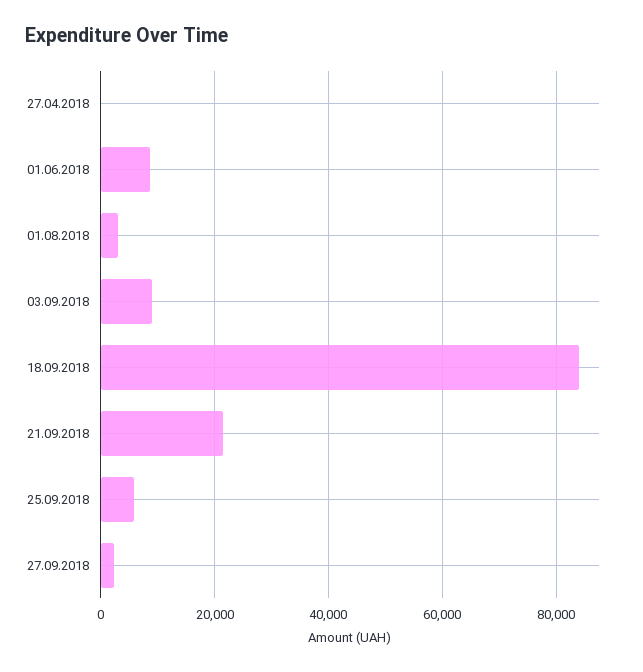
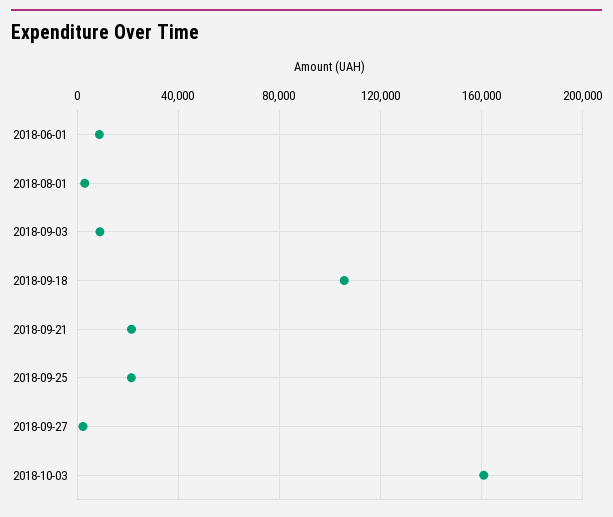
27.04.2018: 0 -> none
18.09.2018: 84000 -> 105000
25.09.2018: 6000 -> 20000
2018-10-03: none -> 160000

